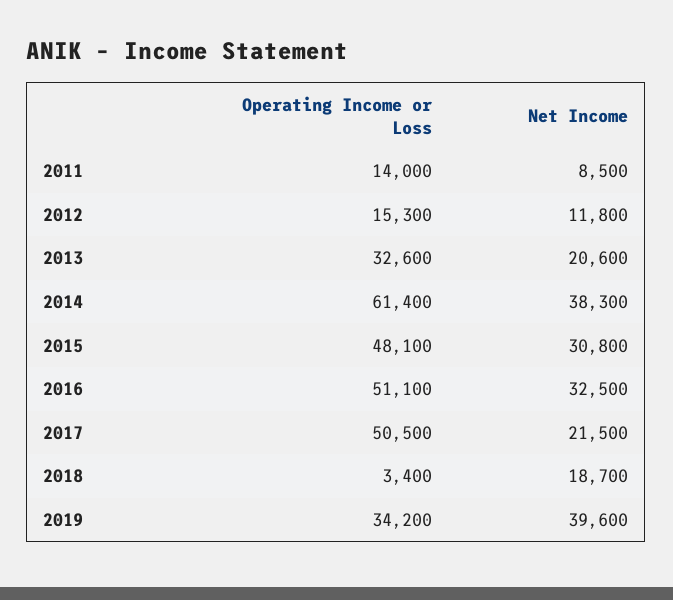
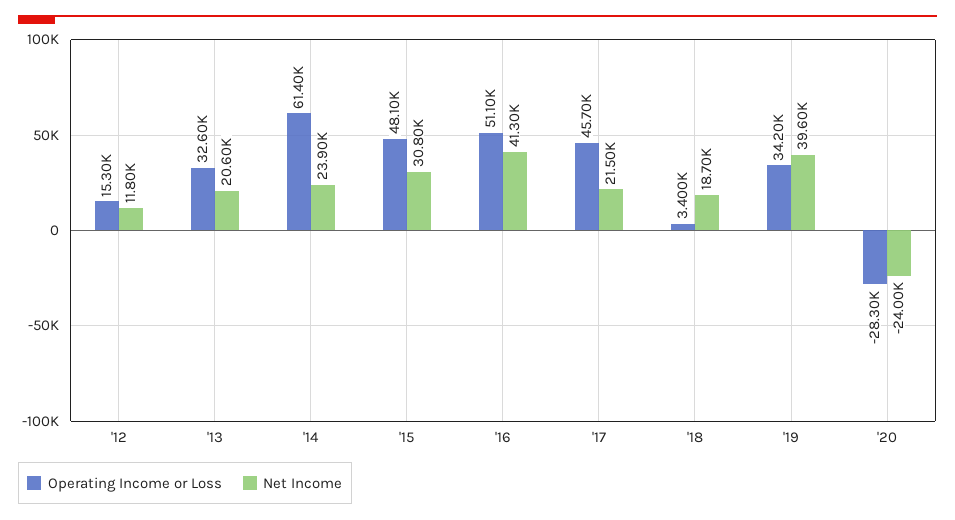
Operating Income or Loss, 2011: 14000 -> none
Net Income, 2011: 8500 -> none
Net Income, 2014: 38300 -> 23900
Net Income, 2016: 32500 -> 41300
Operating Income or Loss, 2017: 50500 -> 45700
Operating Income or Loss, '20: none -> -28300
Net Income, '20: none -> -24000

